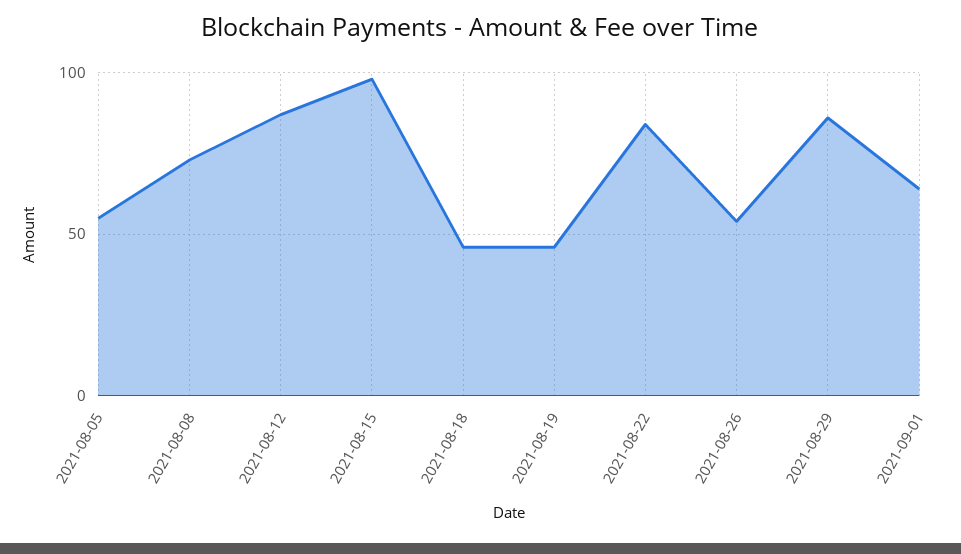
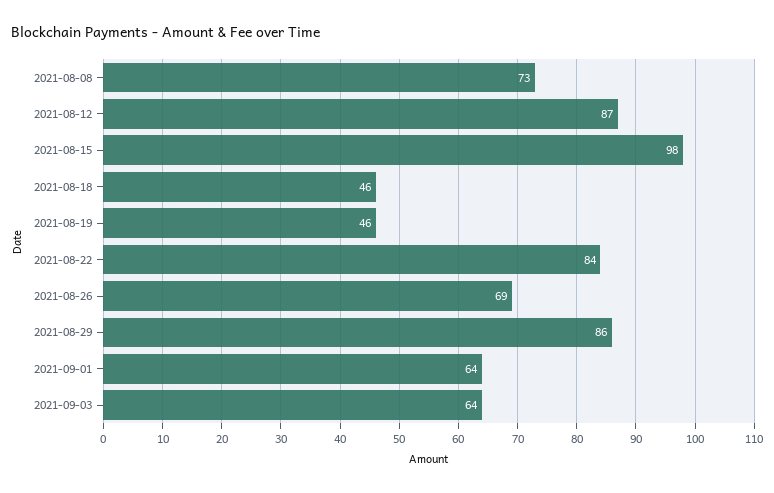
2021-08-05: 55 -> none
2021-08-26: 55 -> 69
2021-09-03: none -> 64

